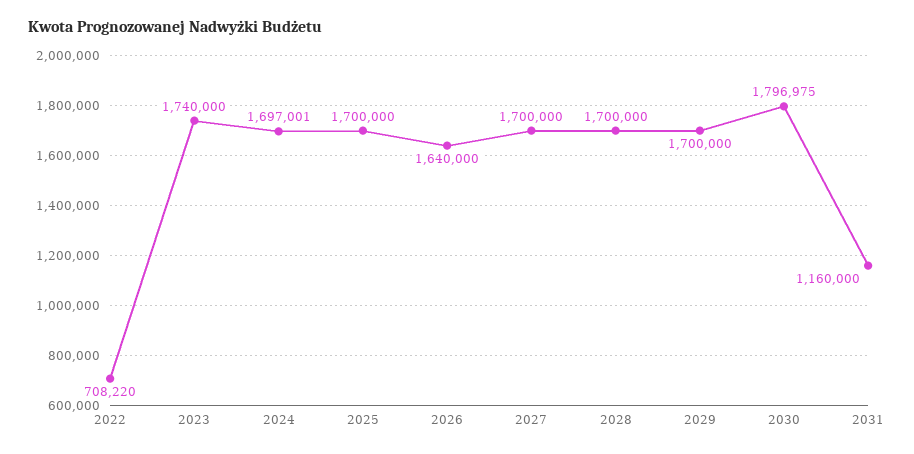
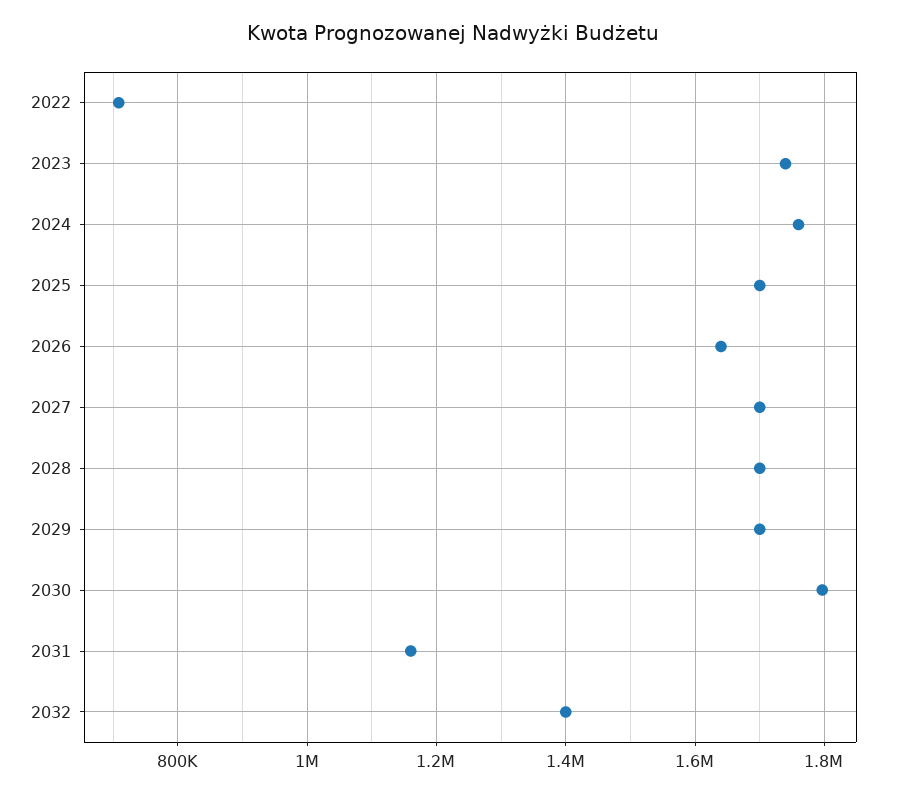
2024: 1697001 -> 1760000
2032: none -> 1400000

